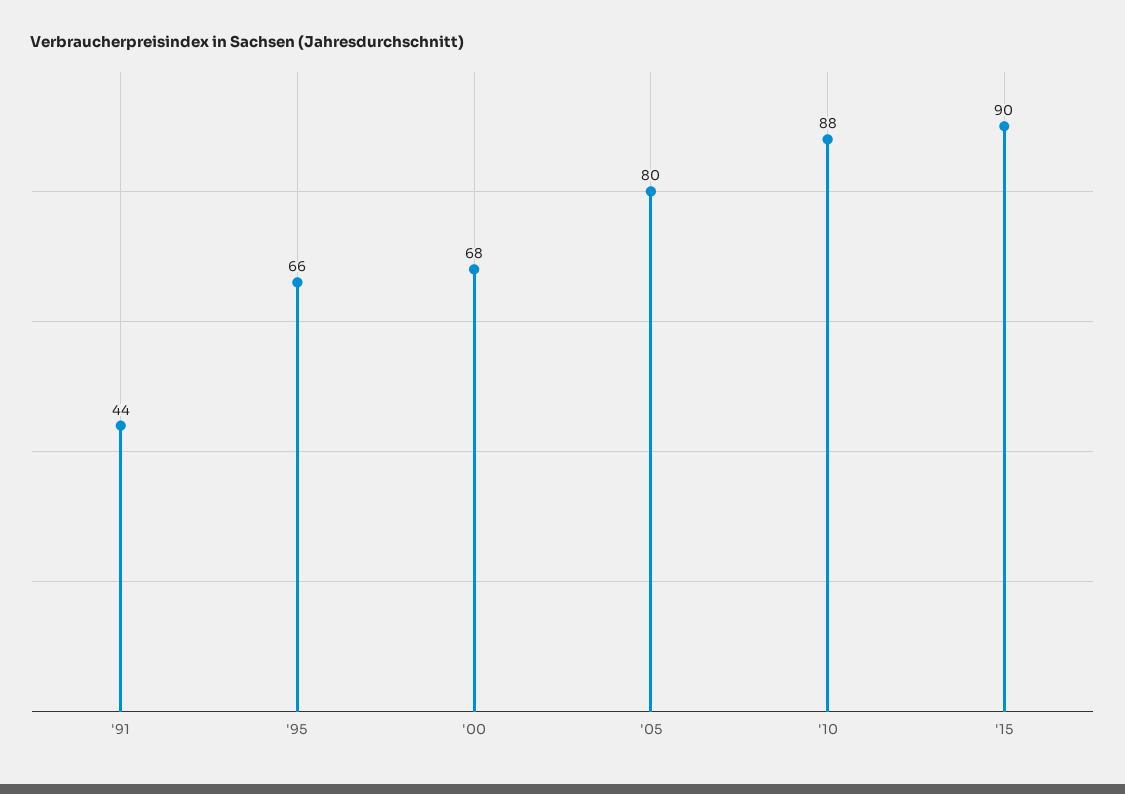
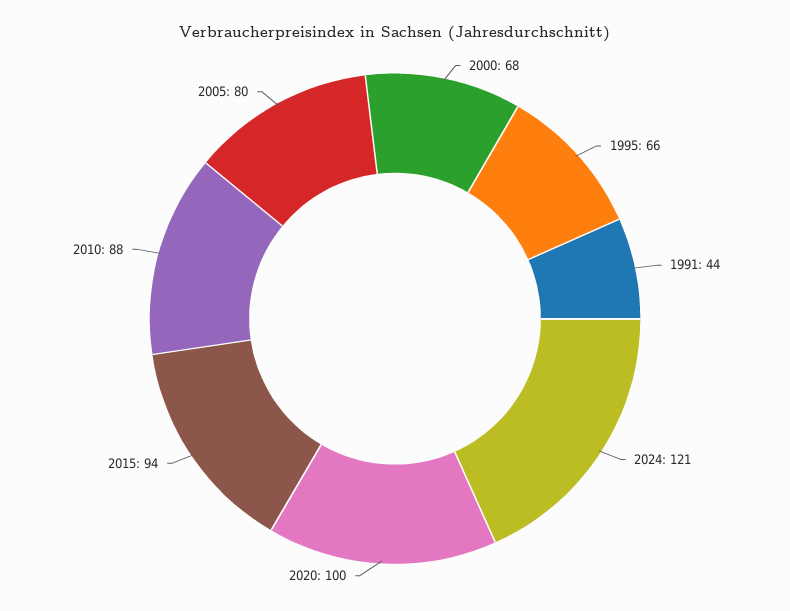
'15: 90 -> 94
2024: none -> 121
2020: none -> 100

